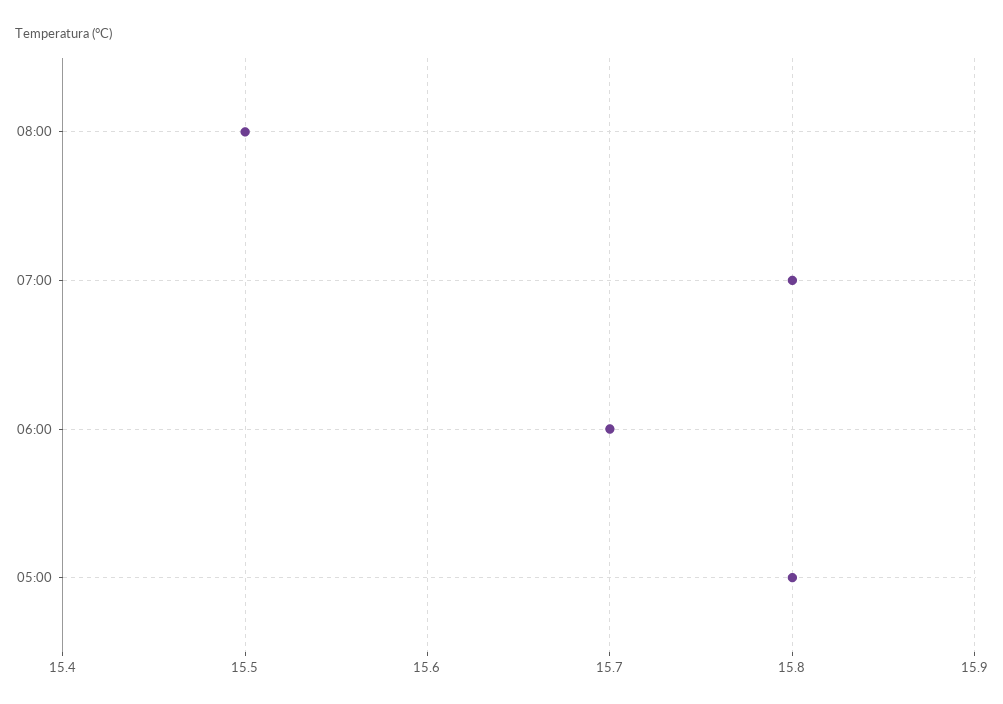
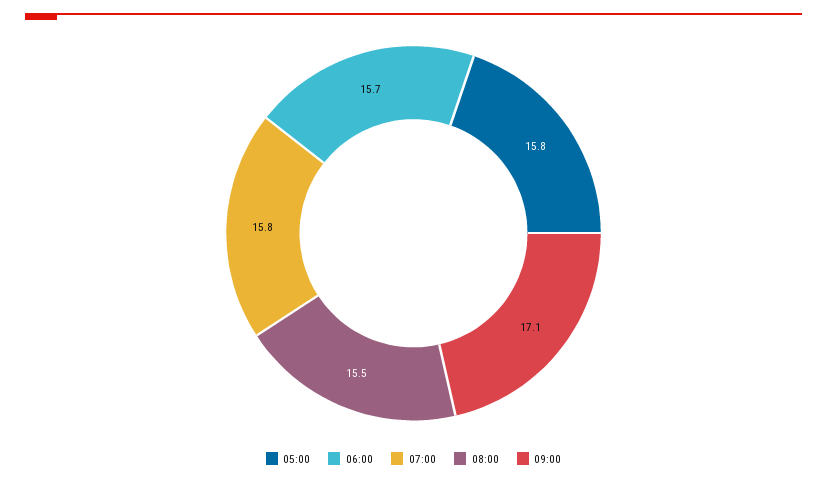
09:00: none -> 17.1

